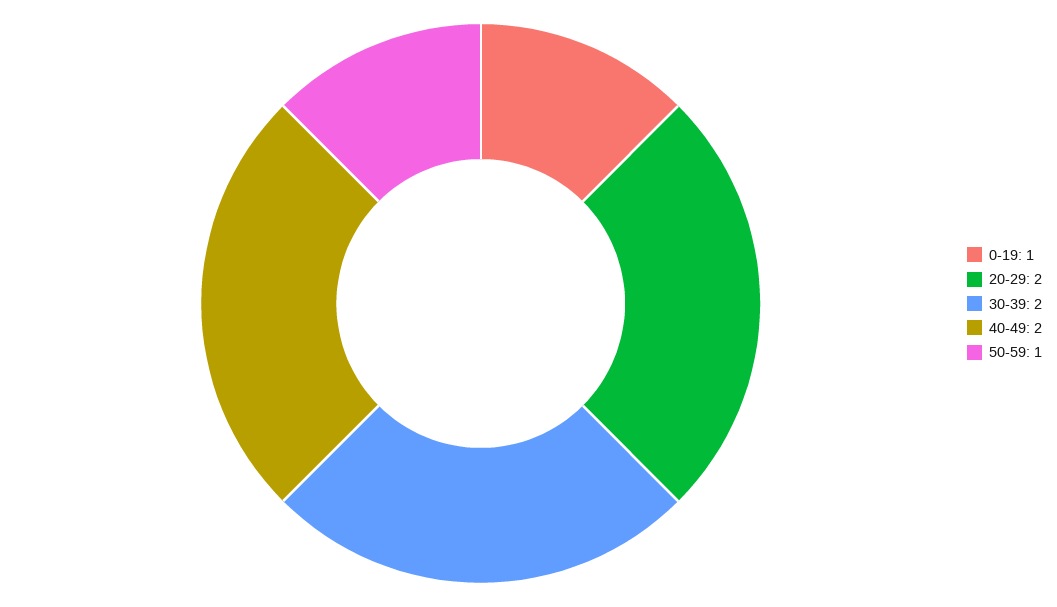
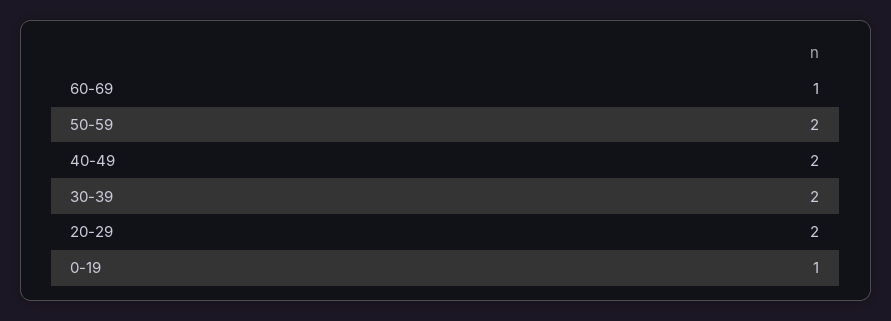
50-59: 1 -> 2
60-69: none -> 1

